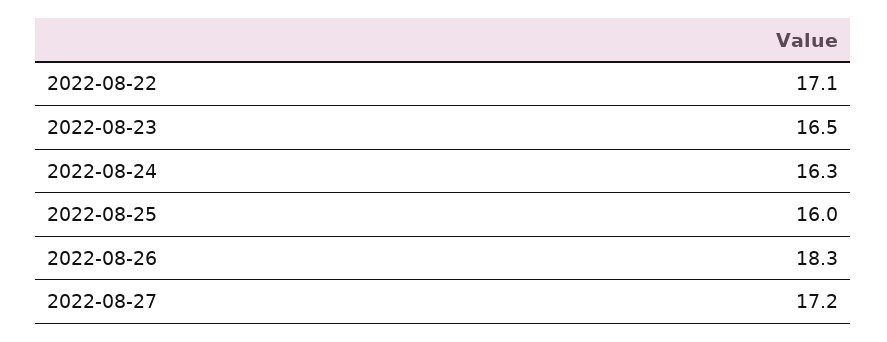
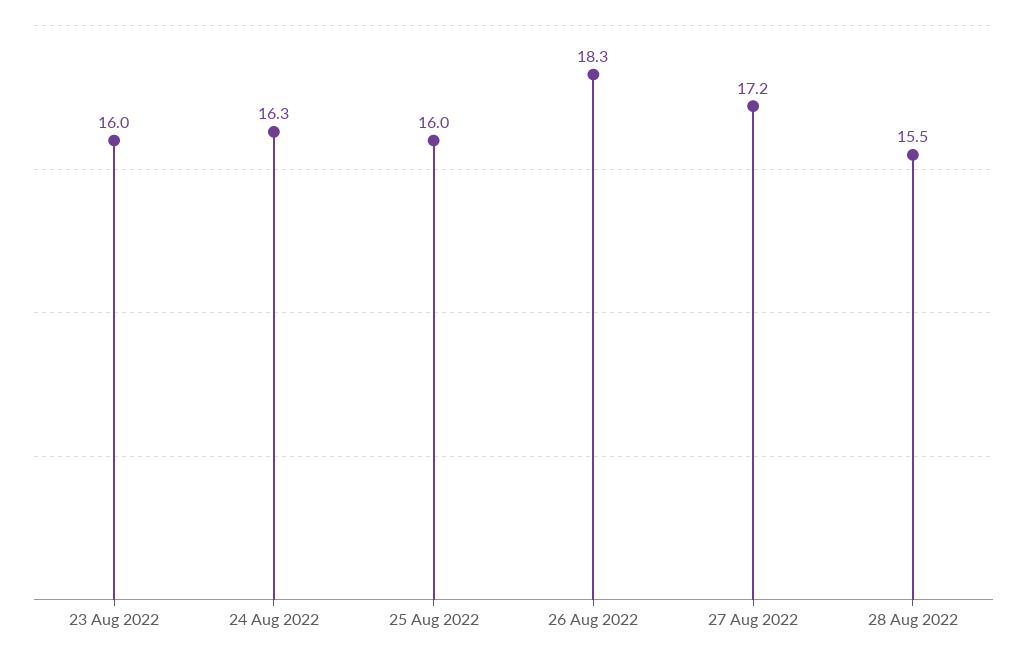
2022-08-22: 17.1 -> none
2022-08-23: 16.5 -> 16
28 Aug 2022: none -> 15.5

